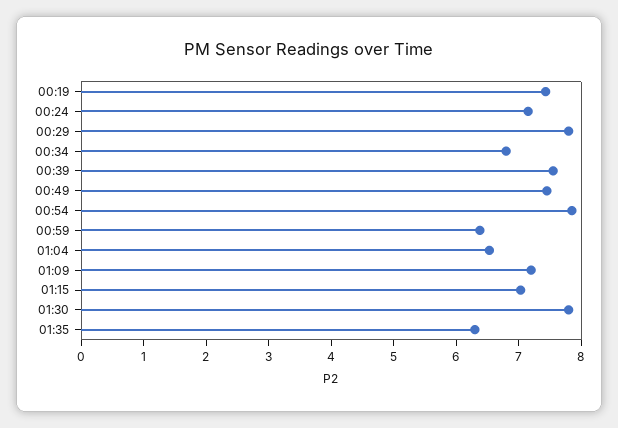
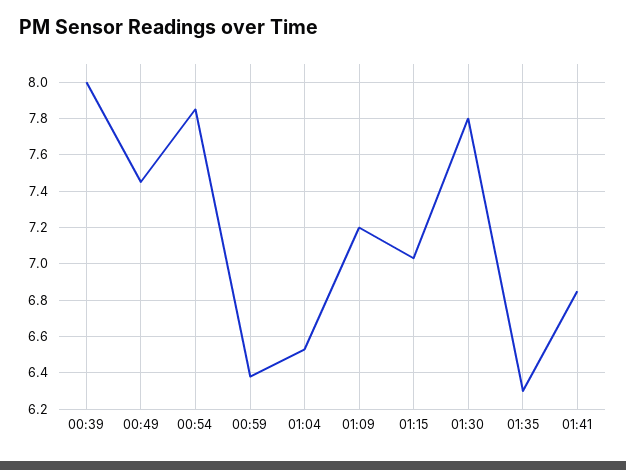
00:19: 7.4 -> none
00:24: 7.2 -> none
00:29: 7.8 -> none
00:34: 6.8 -> none
00:39: 7.6 -> 8
01:41: none -> 6.85

